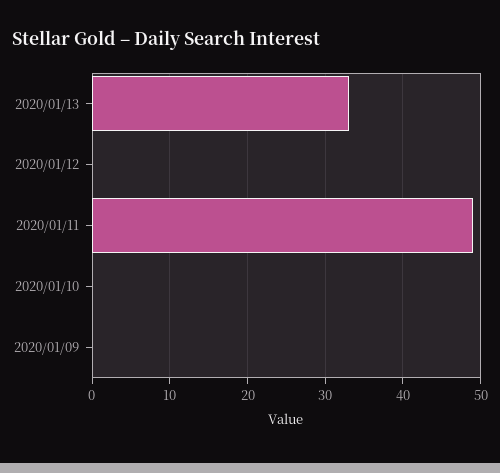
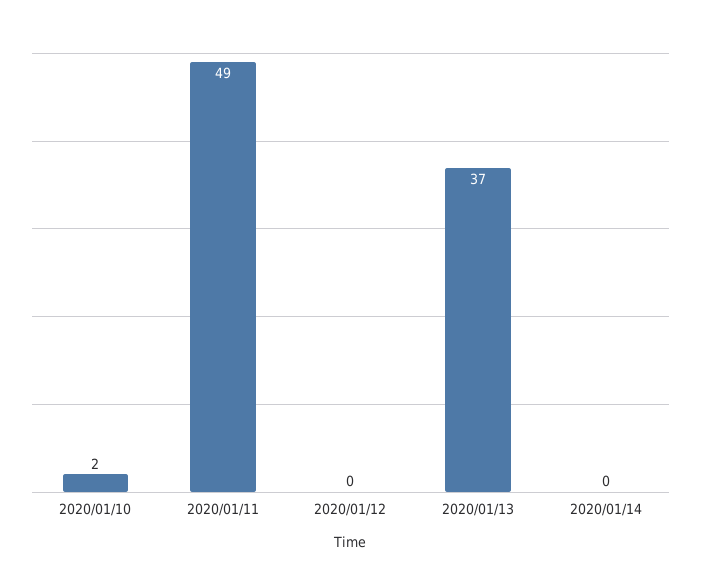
2020/01/13: 33 -> 37
2020/01/10: 0 -> 2
2020/01/09: 0 -> none
2020/01/14: none -> 0

